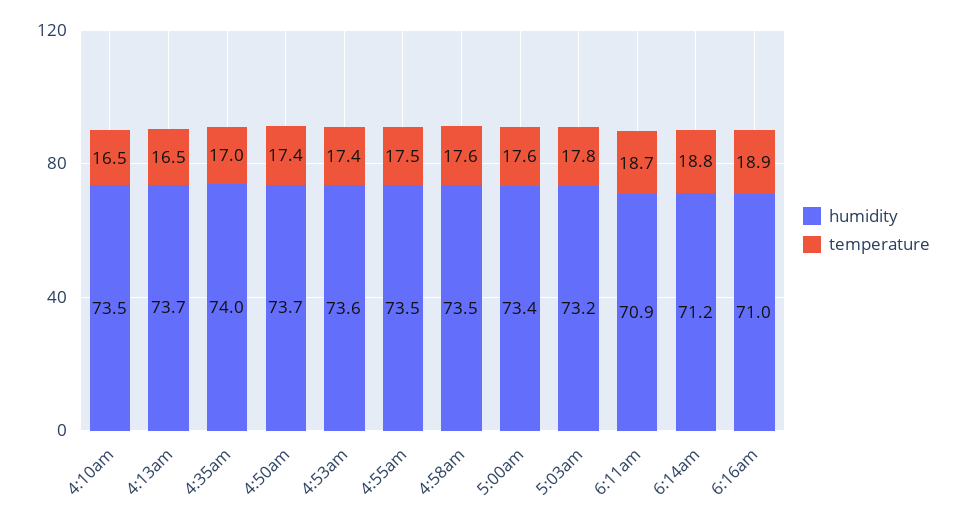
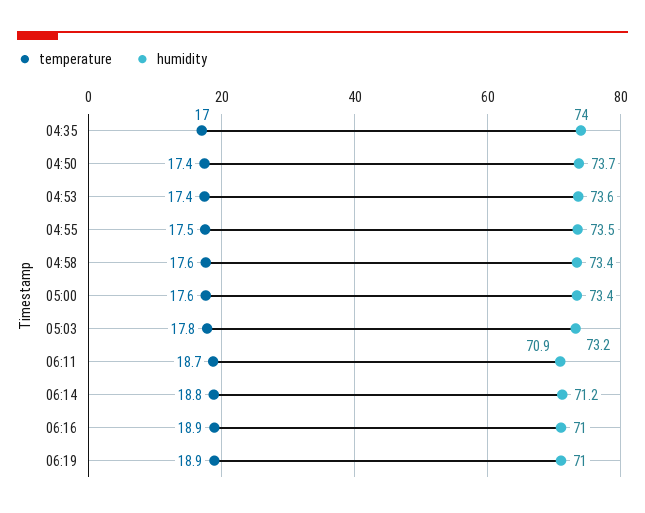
humidity, 4:10am: 73.5 -> none
temperature, 4:10am: 16.5 -> none
humidity, 4:13am: 73.7 -> none
temperature, 4:13am: 16.5 -> none
humidity, 4:58am: 73.5 -> 73.4
temperature, 06:19: none -> 18.9
humidity, 06:19: none -> 71

